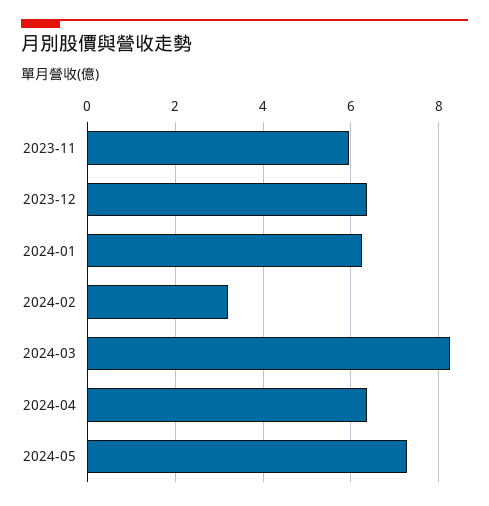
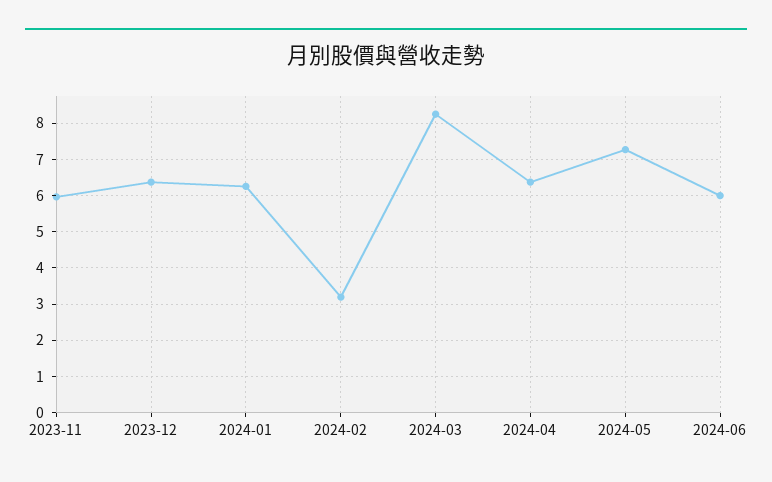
2024-06: none -> 6

